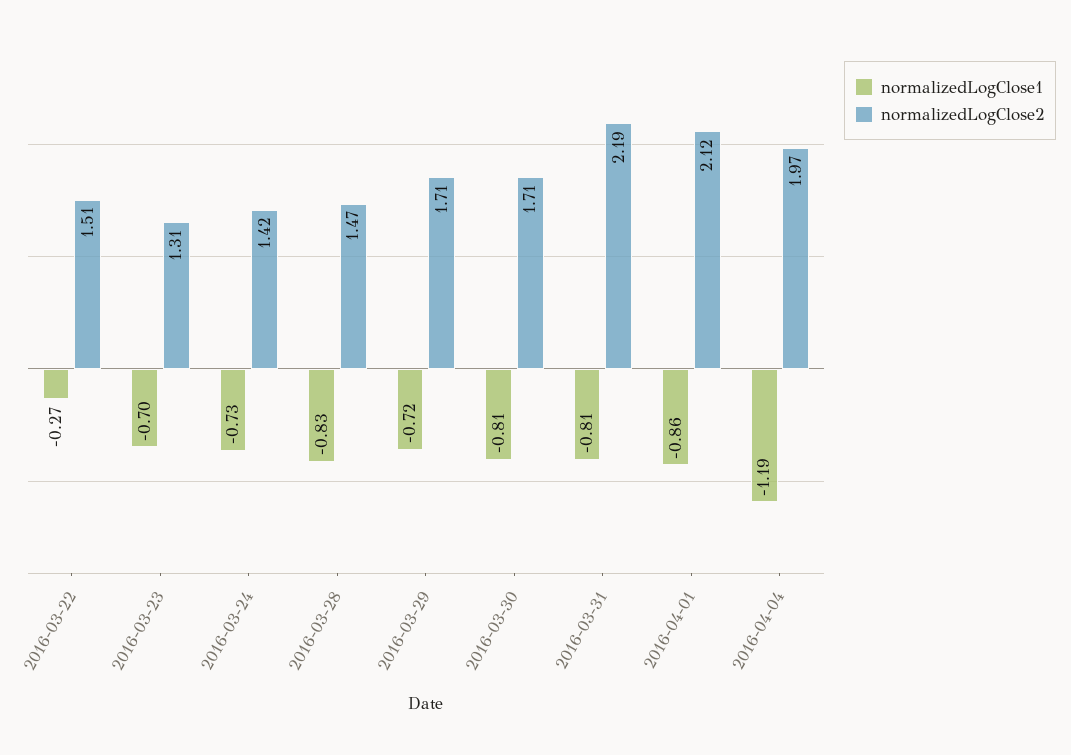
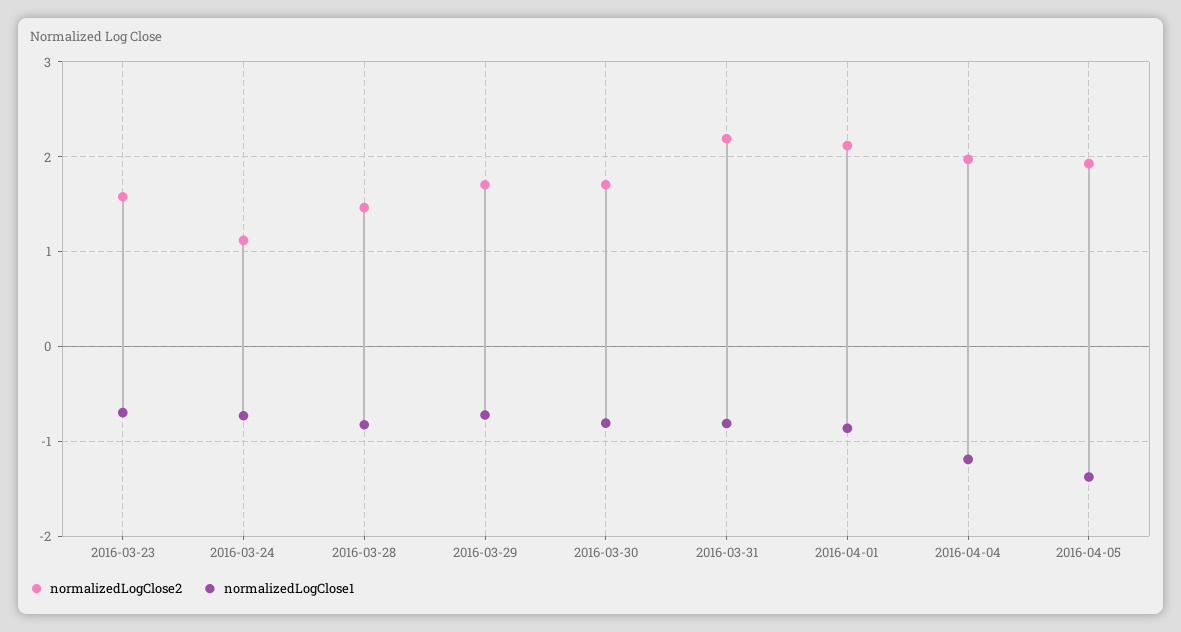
normalizedLogClose1, 2016-03-22: -0.27 -> none
normalizedLogClose2, 2016-03-22: 1.51 -> none
normalizedLogClose2, 2016-03-23: 1.31 -> 1.6
normalizedLogClose2, 2016-03-24: 1.42 -> 1.1
normalizedLogClose2, 2016-04-05: none -> 1.9
normalizedLogClose1, 2016-04-05: none -> -1.4

